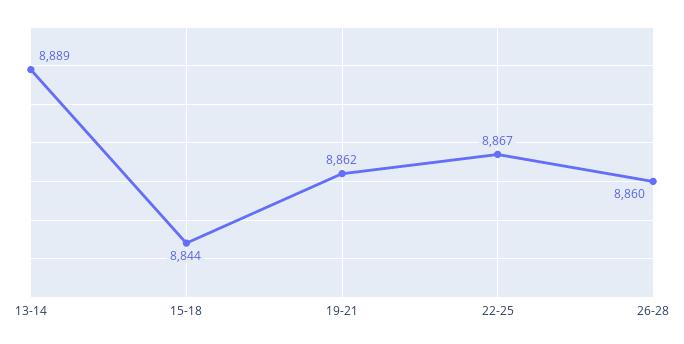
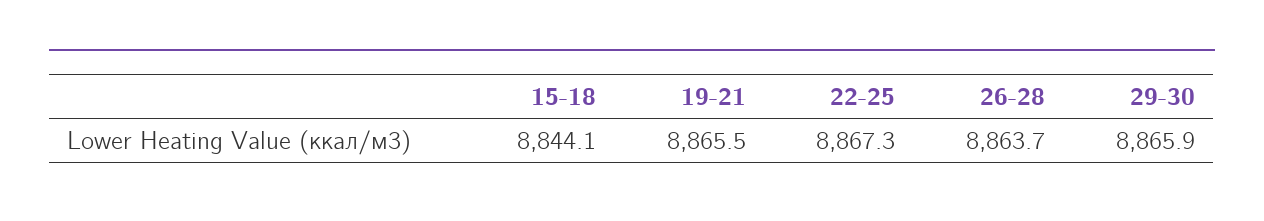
13-14: 8889 -> none
19-21: 8862 -> 8865.5
26-28: 8860 -> 8863.7
29-30: none -> 8865.9

